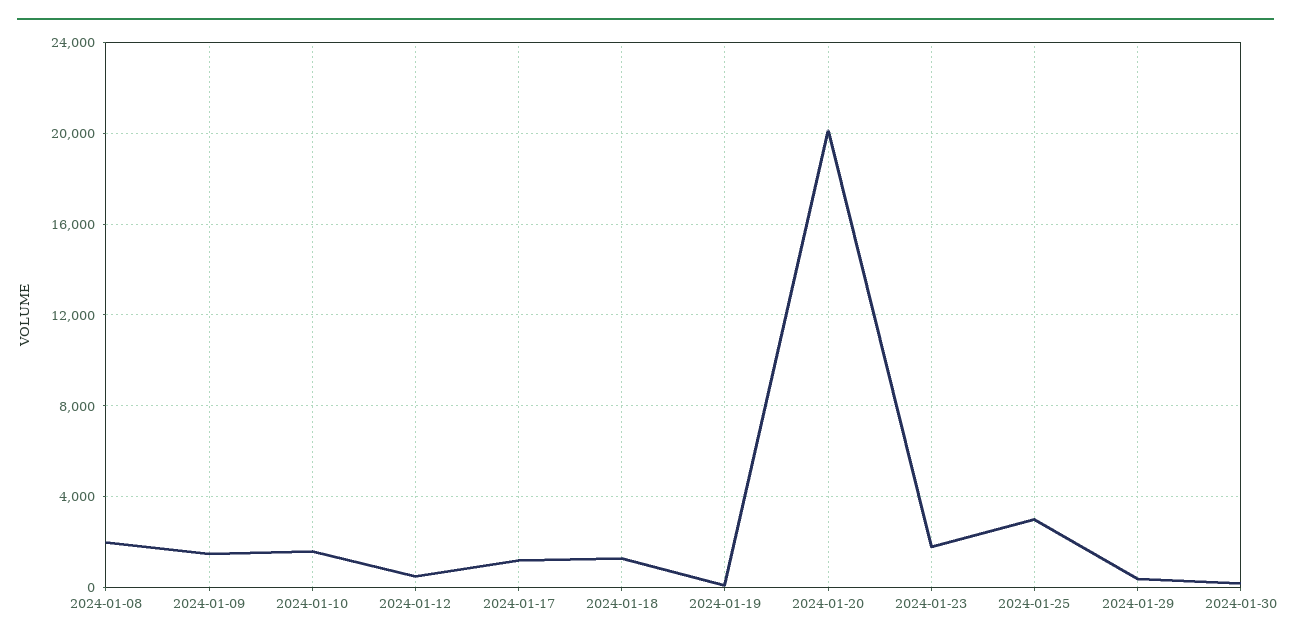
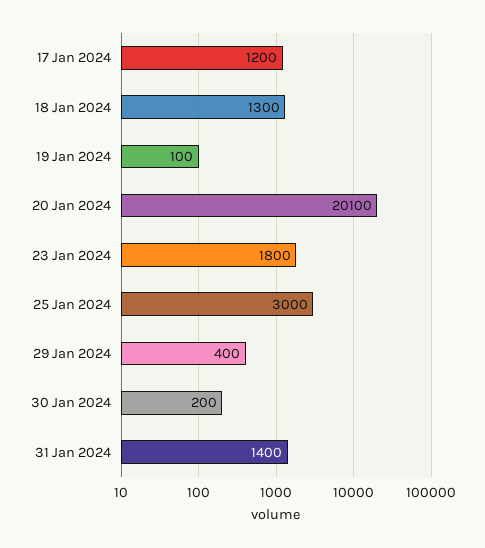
2024-01-08: 2000 -> none
2024-01-09: 1500 -> none
2024-01-10: 1500 -> none
2024-01-12: 500 -> none
31 Jan 2024: none -> 1400

